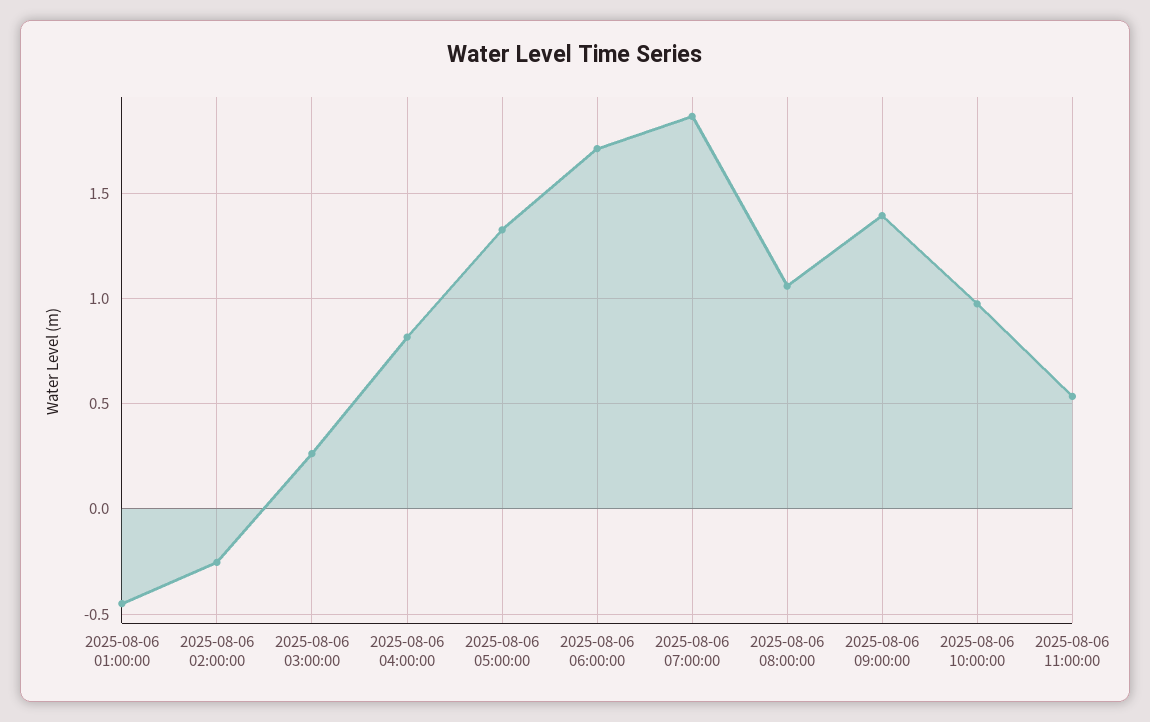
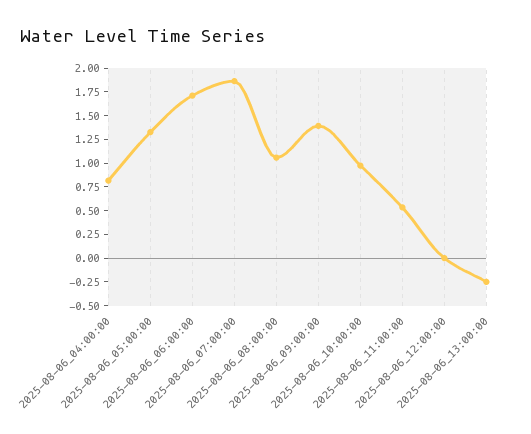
2025-08-06 01:00:00: -0.45 -> none
2025-08-06 02:00:00: -0.25 -> none
2025-08-06 03:00:00: 0.25 -> none
2025-08-06_12:00:00: none -> 0
2025-08-06_13:00:00: none -> -0.25

